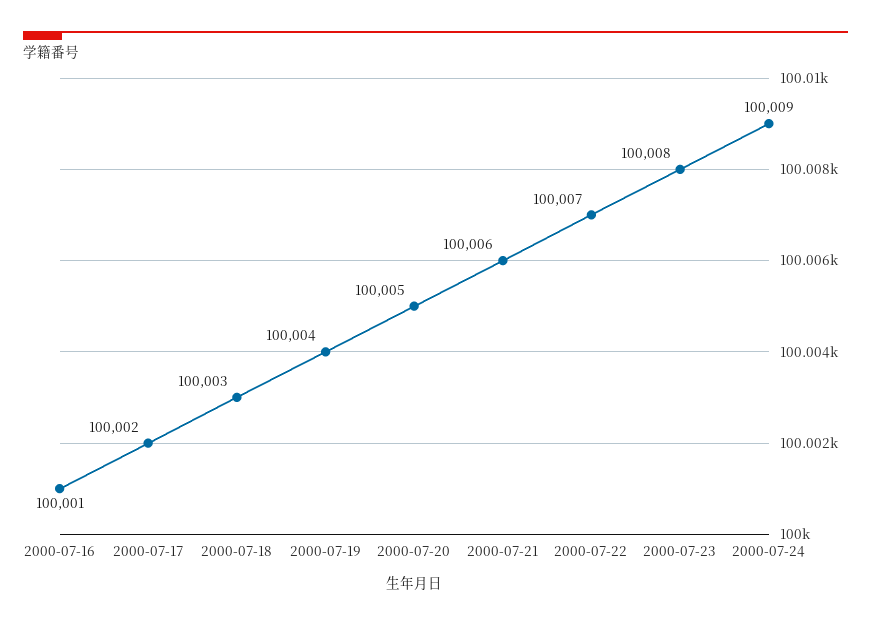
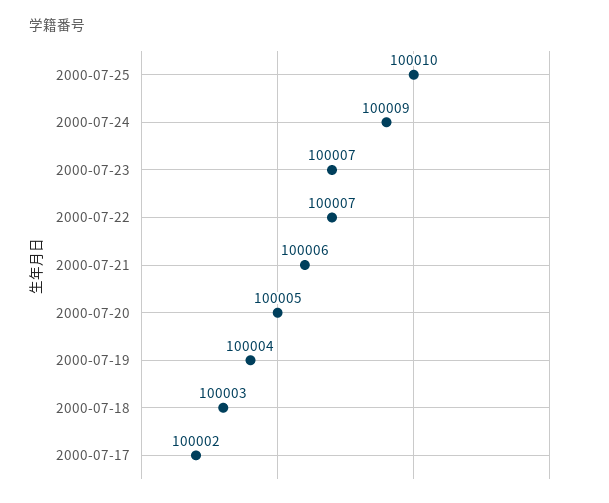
2000-07-16: 100001 -> none
2000-07-23: 100008 -> 100007
2000-07-25: none -> 100010

